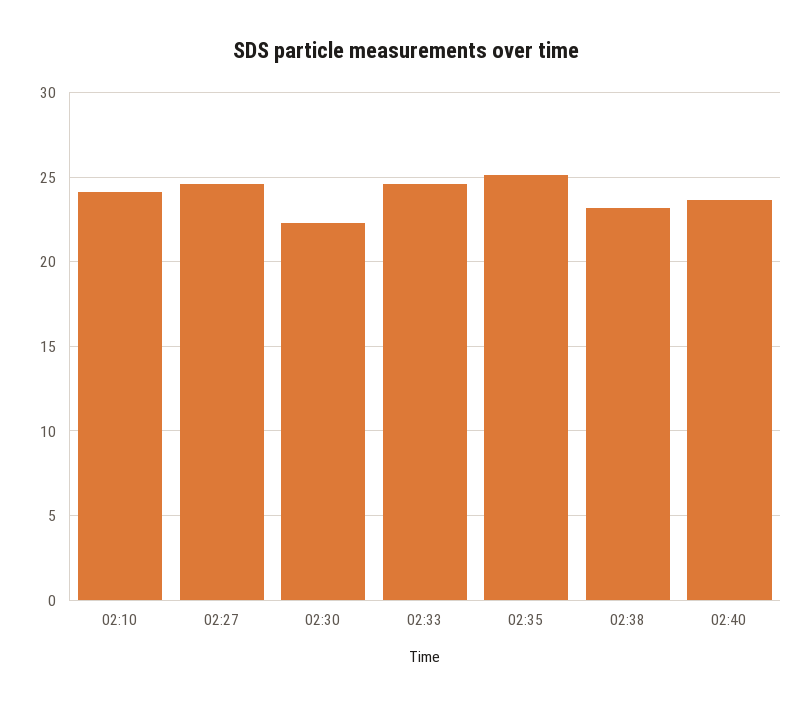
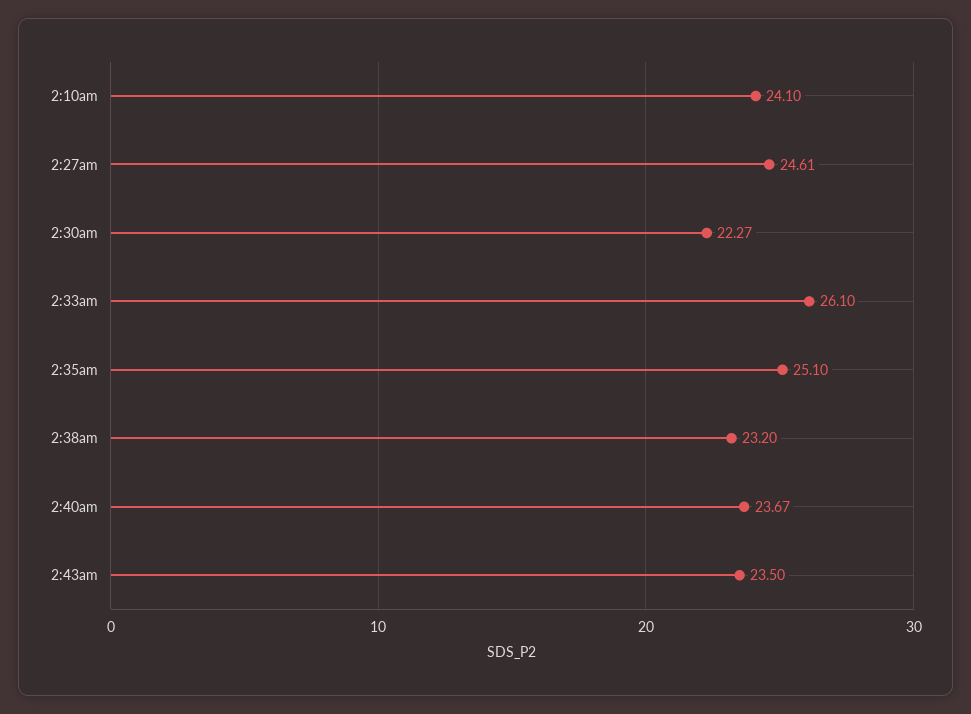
02:33: 24.5 -> 26.1
2:43am: none -> 23.5

